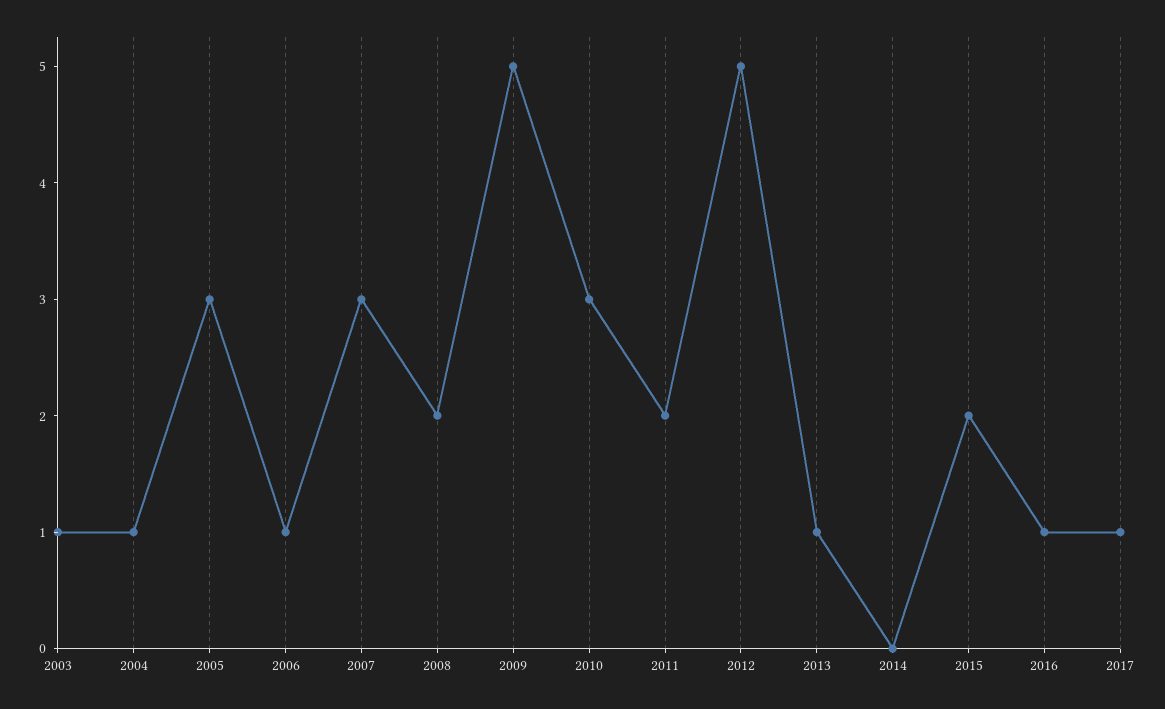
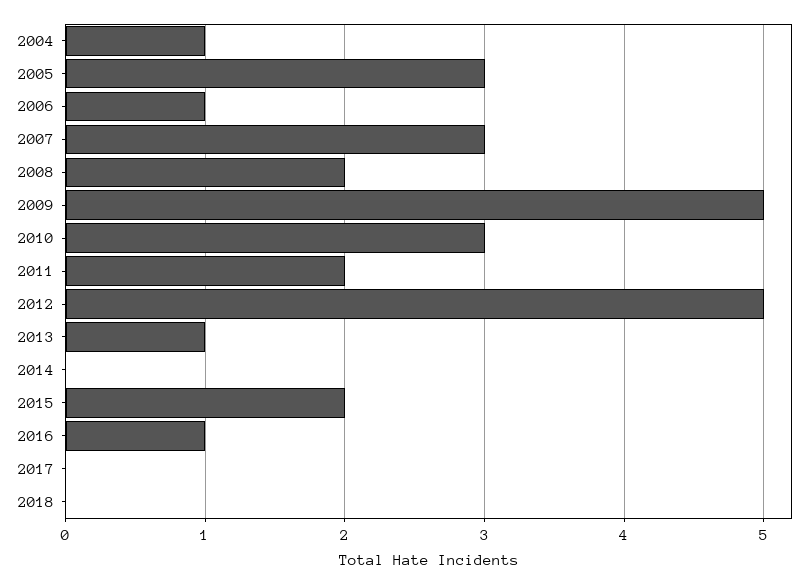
2003: 1 -> none
2017: 1 -> 0
2018: none -> 0

